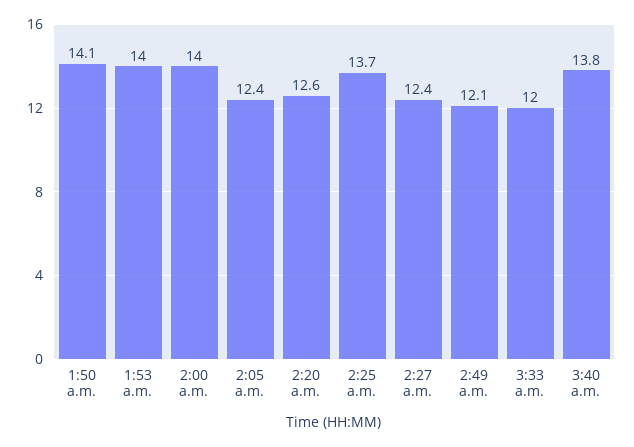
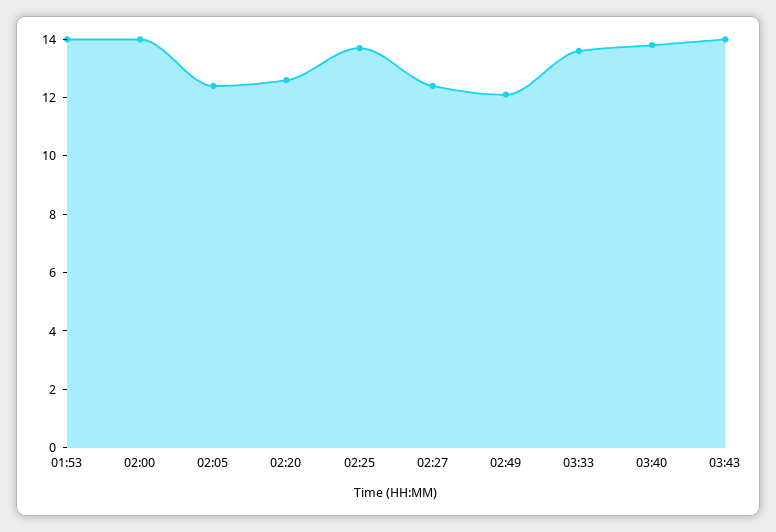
1:50 a.m.: 14.1 -> none
3:33 a.m.: 12 -> 13.5
03:43: none -> 14

